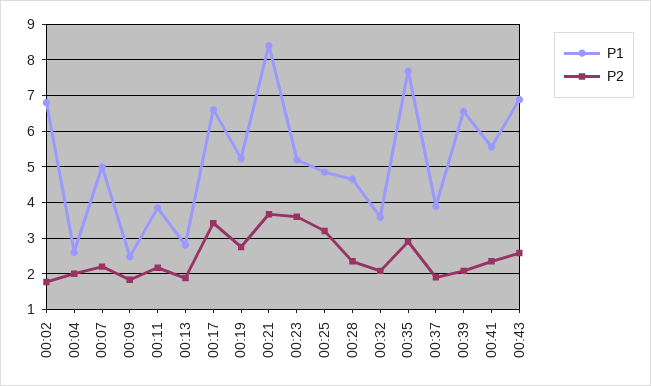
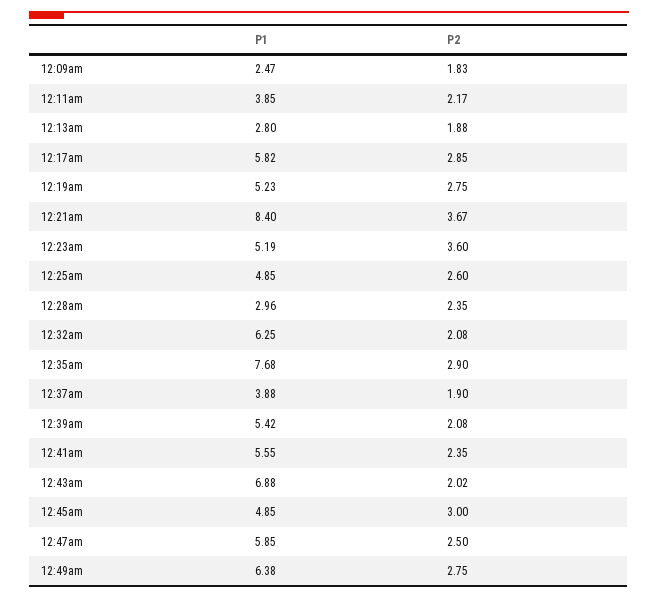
P1, 00:02: 6.8 -> none
P2, 00:02: 1.8 -> none
P1, 00:04: 2.6 -> none
P2, 00:04: 2 -> none
P1, 00:07: 5 -> none
P2, 00:07: 2.2 -> none
P1, 00:17: 6.6 -> 5.82
P2, 00:17: 3.4 -> 2.85
P2, 00:25: 3.2 -> 2.6
P1, 00:28: 4.6 -> 2.96
P1, 00:32: 3.6 -> 6.25
P1, 00:39: 6.6 -> 5.42
P2, 00:43: 2.6 -> 2.02
P1, 12:45am: none -> 4.85
P2, 12:45am: none -> 3
P1, 12:47am: none -> 5.85
P2, 12:47am: none -> 2.5
P1, 12:49am: none -> 6.38
P2, 12:49am: none -> 2.75

